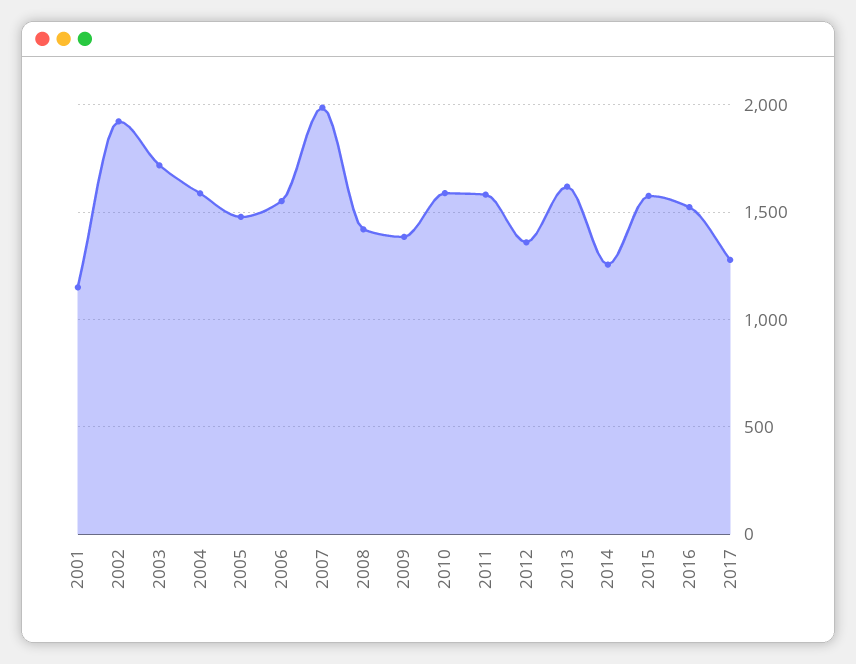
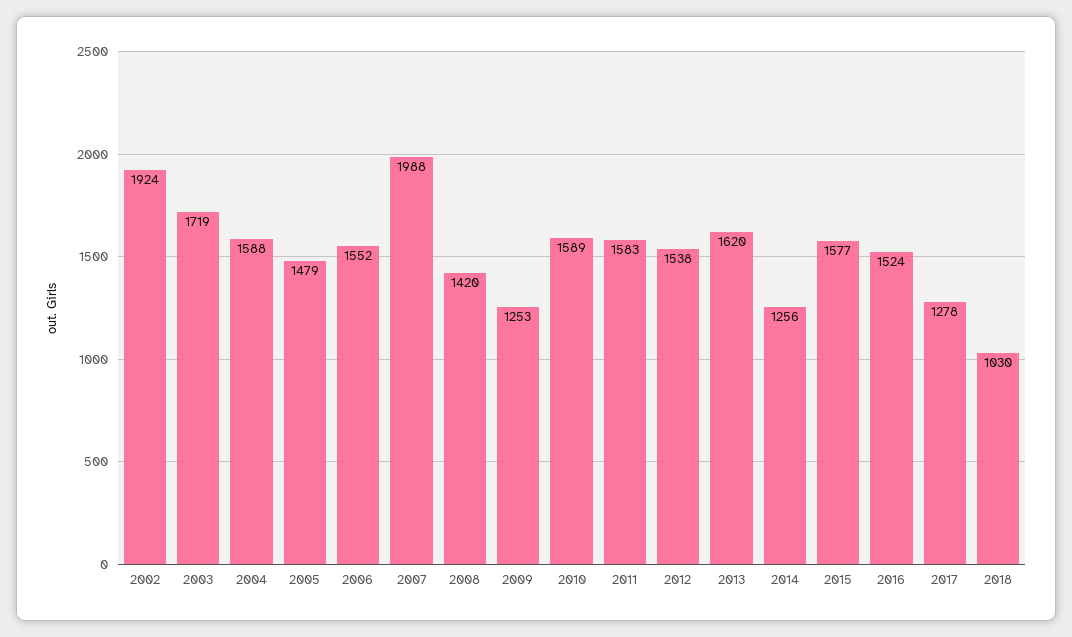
2001: 1150 -> none
2009: 1400 -> 1253
2012: 1350 -> 1538
2018: none -> 1030

